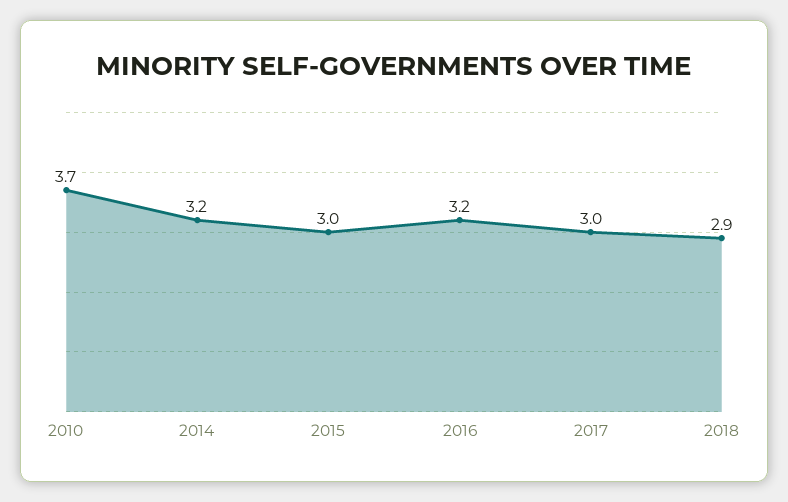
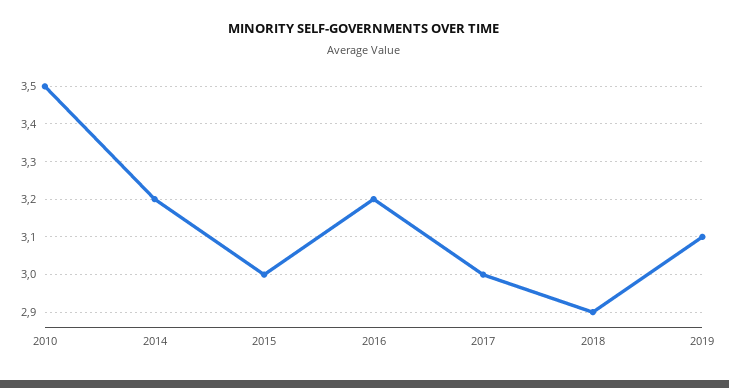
2010: 3.7 -> 3.5
2019: none -> 3.1

